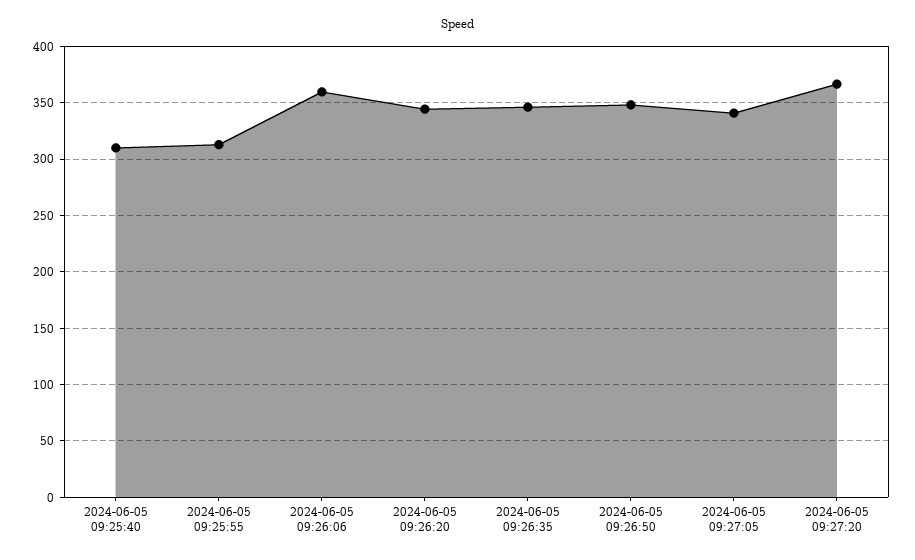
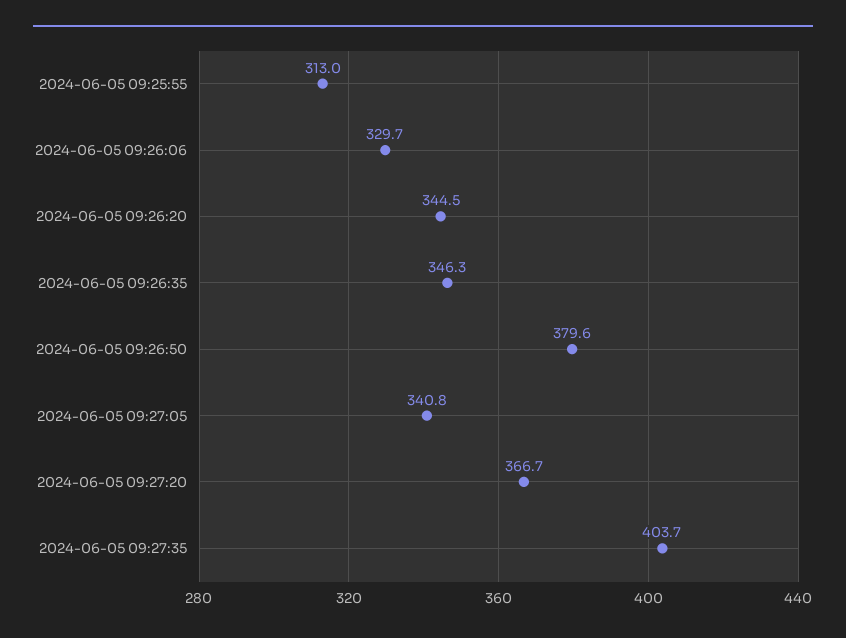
2024-06-05 09:25:40: 310 -> none
2024-06-05 09:26:06: 360 -> 329.7
2024-06-05 09:26:50: 350 -> 379.6
2024-06-05 09:27:35: none -> 403.7

